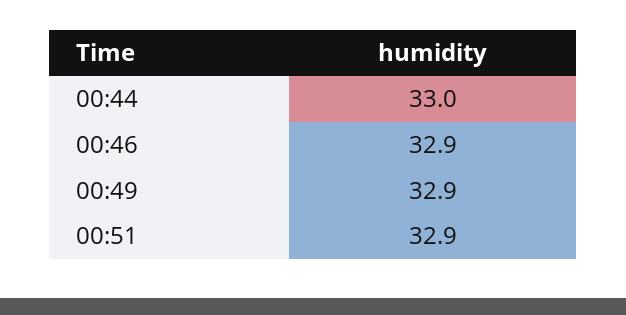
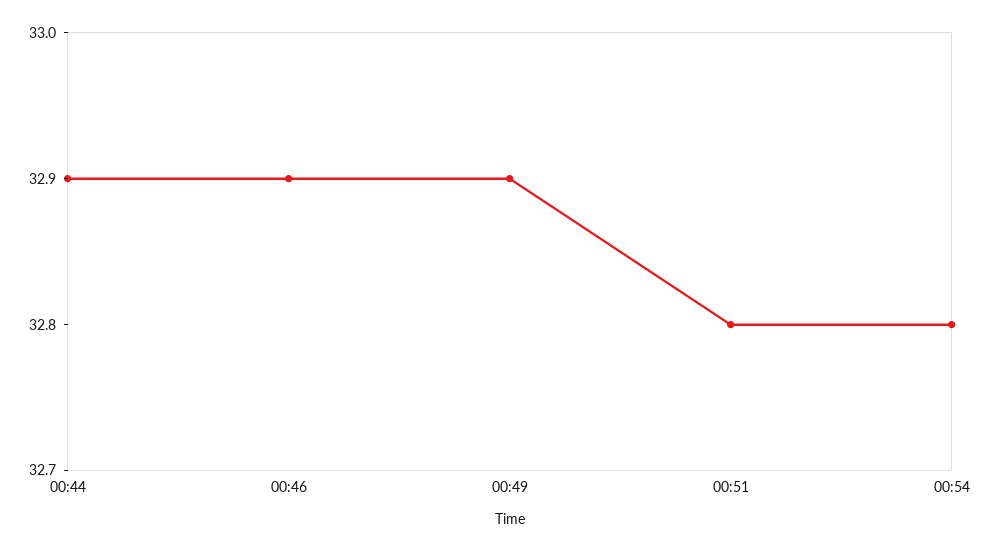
00:44: 33 -> 32.9
00:51: 32.9 -> 32.8
00:54: none -> 32.8

